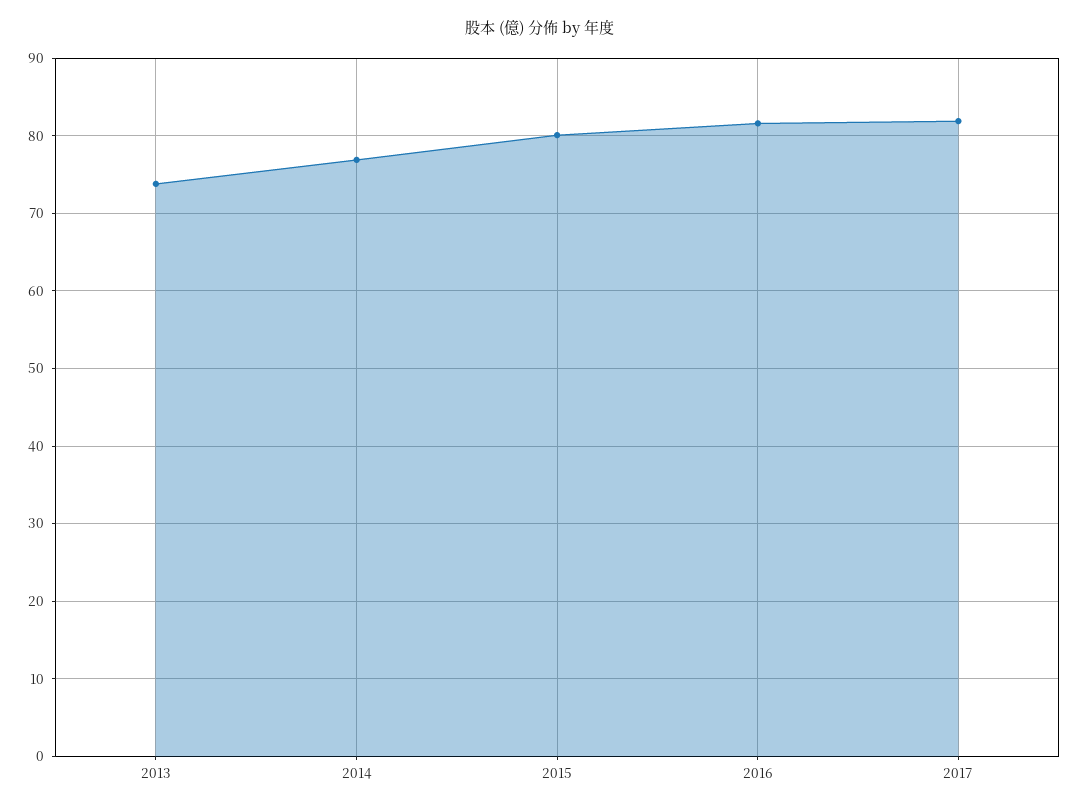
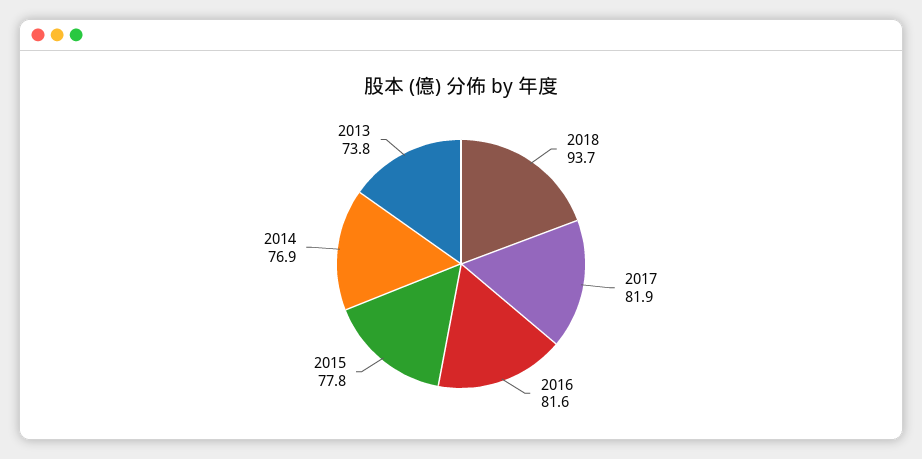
2015: 80 -> 77.8
2018: none -> 93.7

